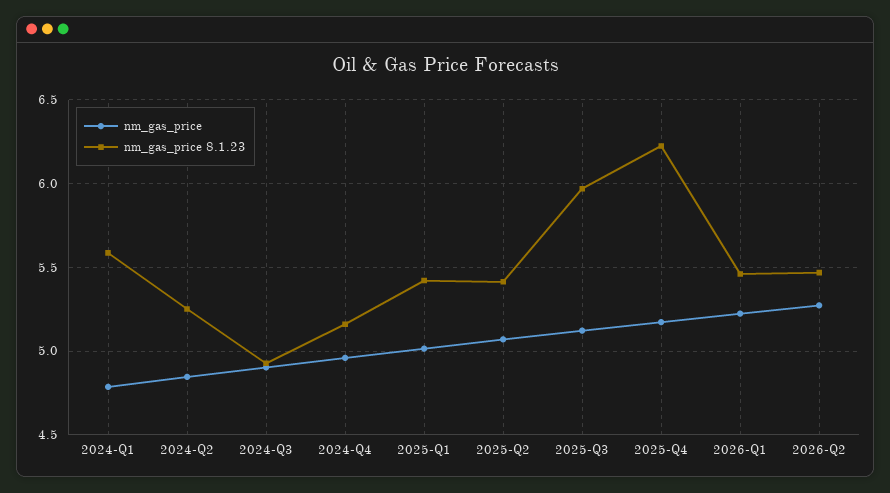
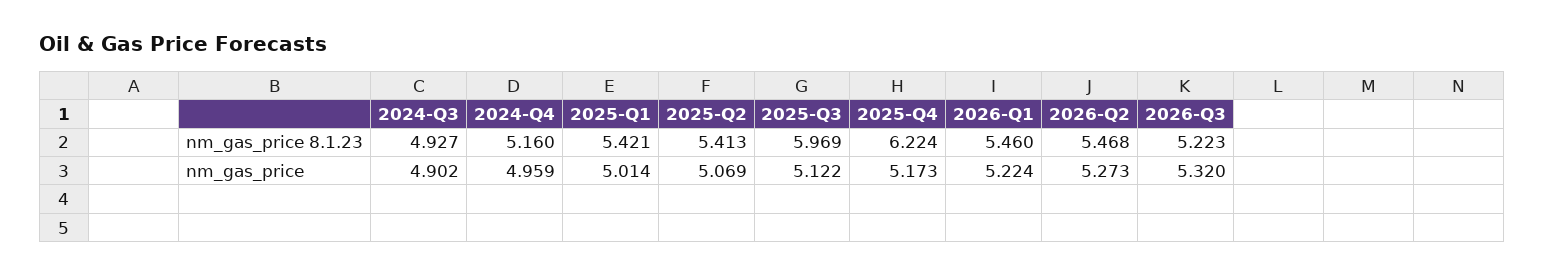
nm_gas_price, 2024-Q1: 4.8 -> none
nm_gas_price 8.1.23, 2024-Q1: 5.6 -> none
nm_gas_price, 2024-Q2: 4.85 -> none
nm_gas_price 8.1.23, 2024-Q2: 5.25 -> none
nm_gas_price 8.1.23, 2026-Q3: none -> 5.223
nm_gas_price, 2026-Q3: none -> 5.32

